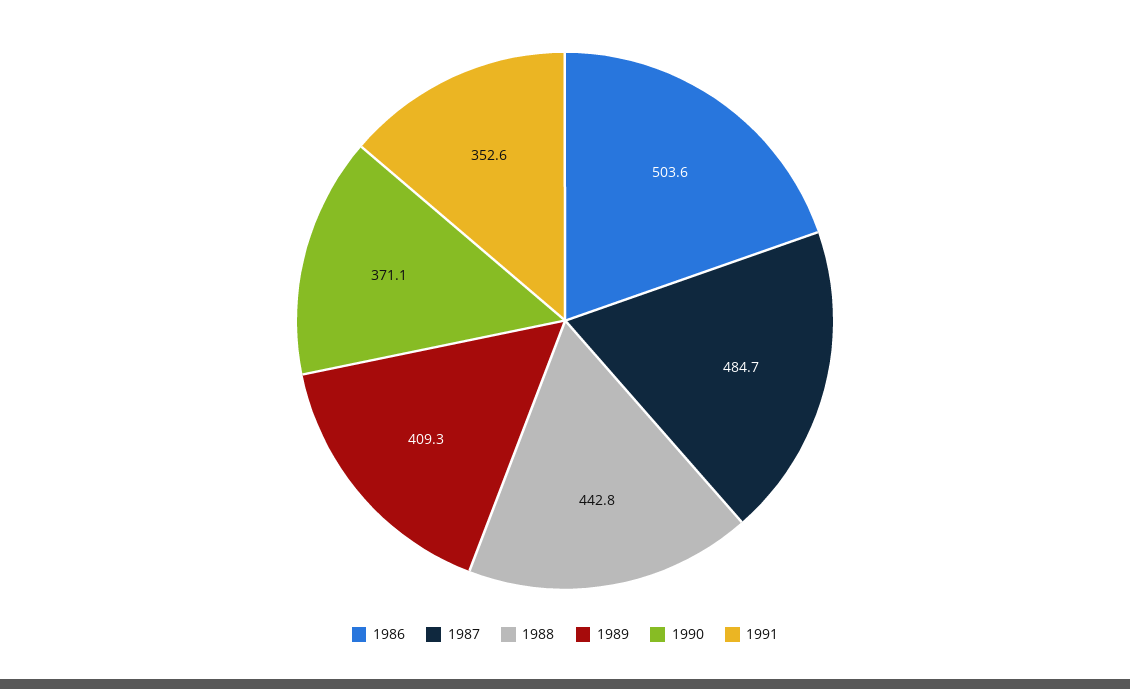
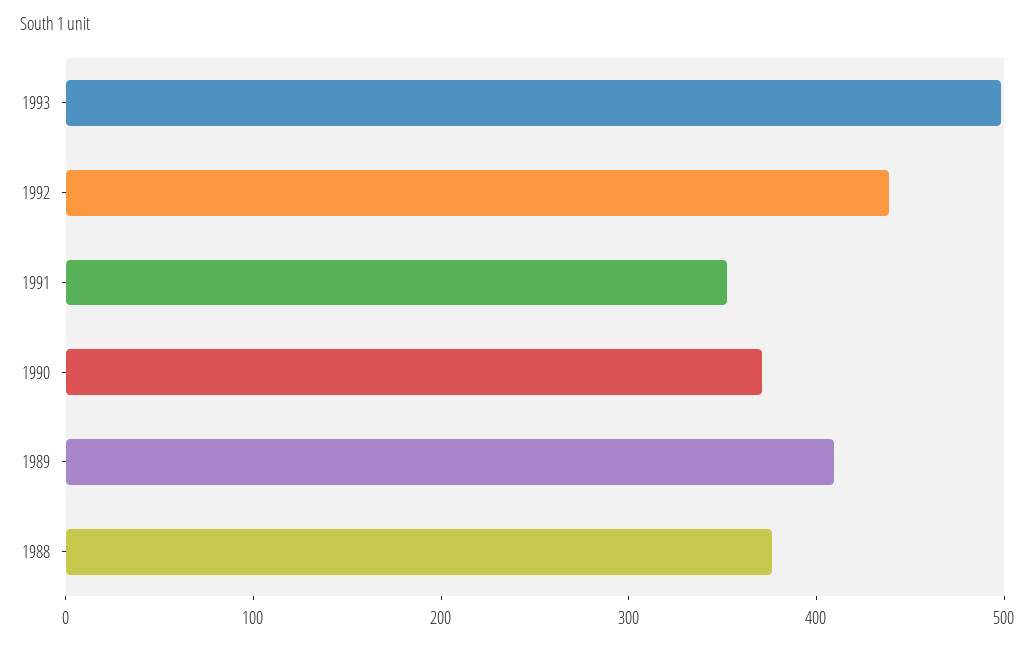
1986: 503.6 -> none
1987: 484.7 -> none
1988: 442.8 -> 380
1993: none -> 500
1992: none -> 440

